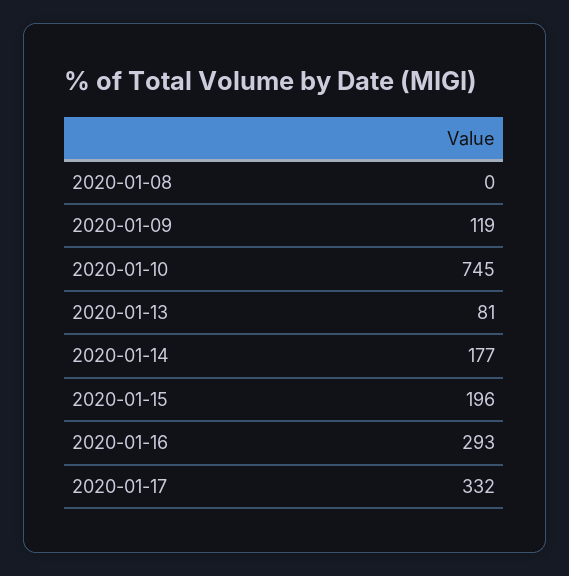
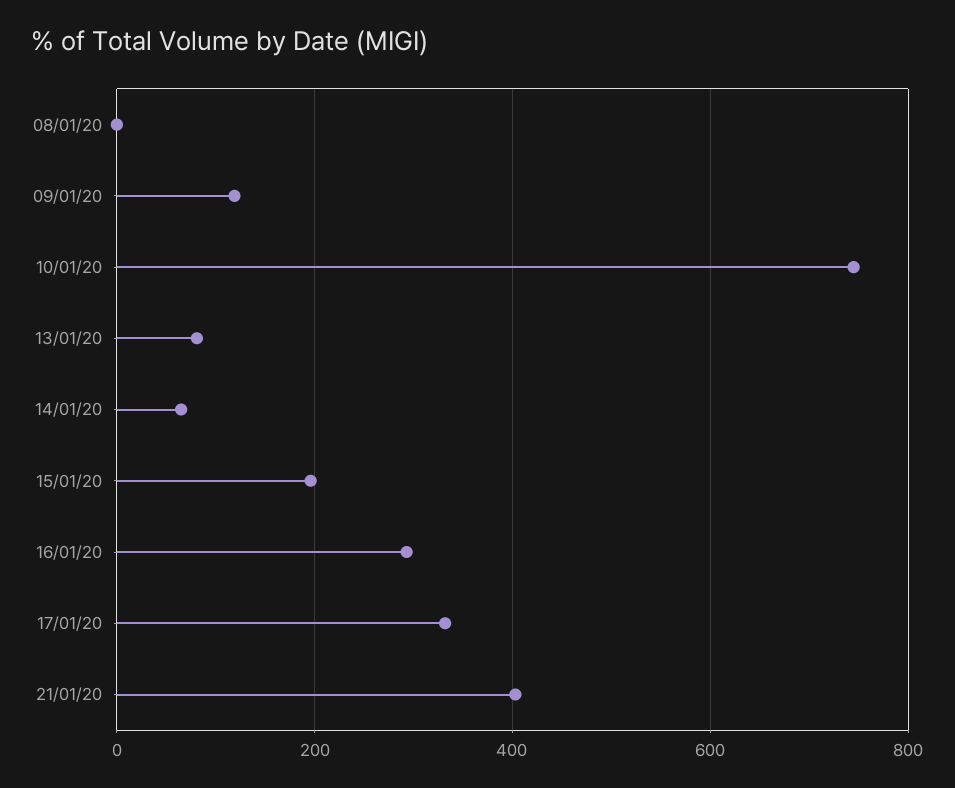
2020-01-14: 177 -> 60
21/01/20: none -> 400

